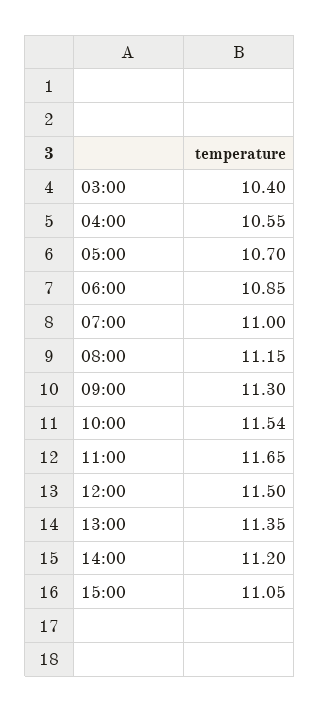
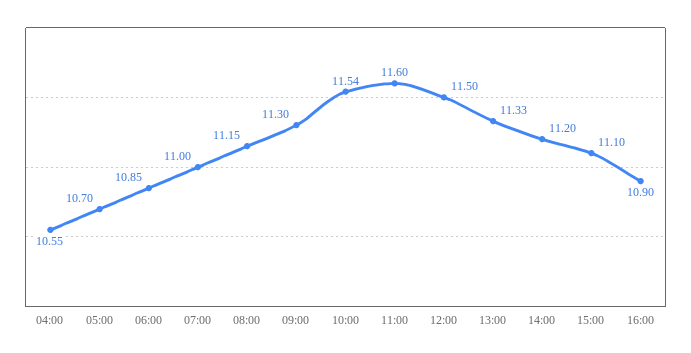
03:00: 10.4 -> none
11:00: 11.65 -> 11.6
13:00: 11.35 -> 11.33
15:00: 11.05 -> 11.1
16:00: none -> 10.9

